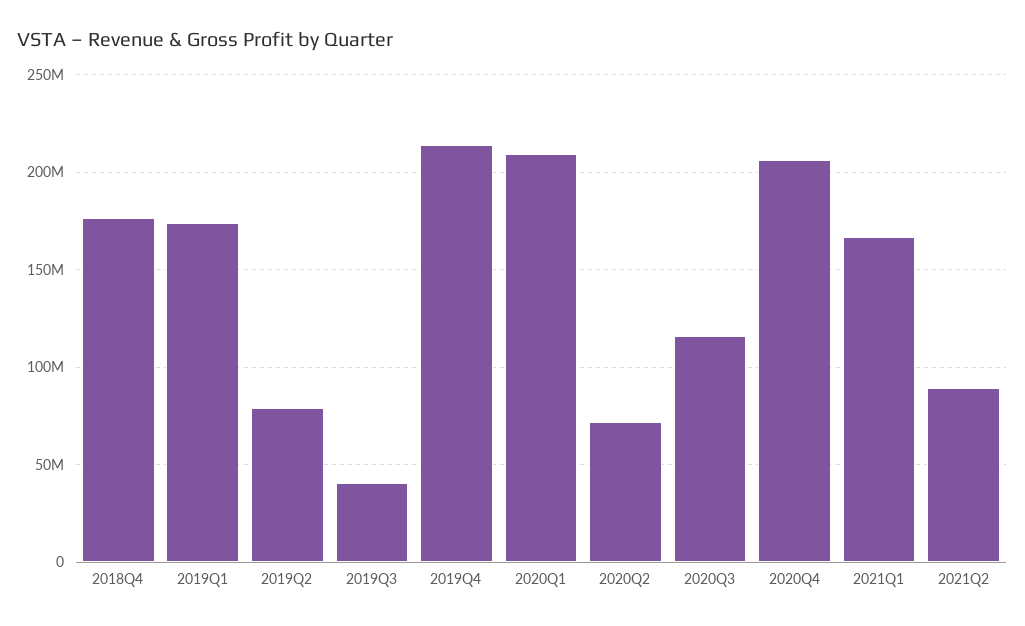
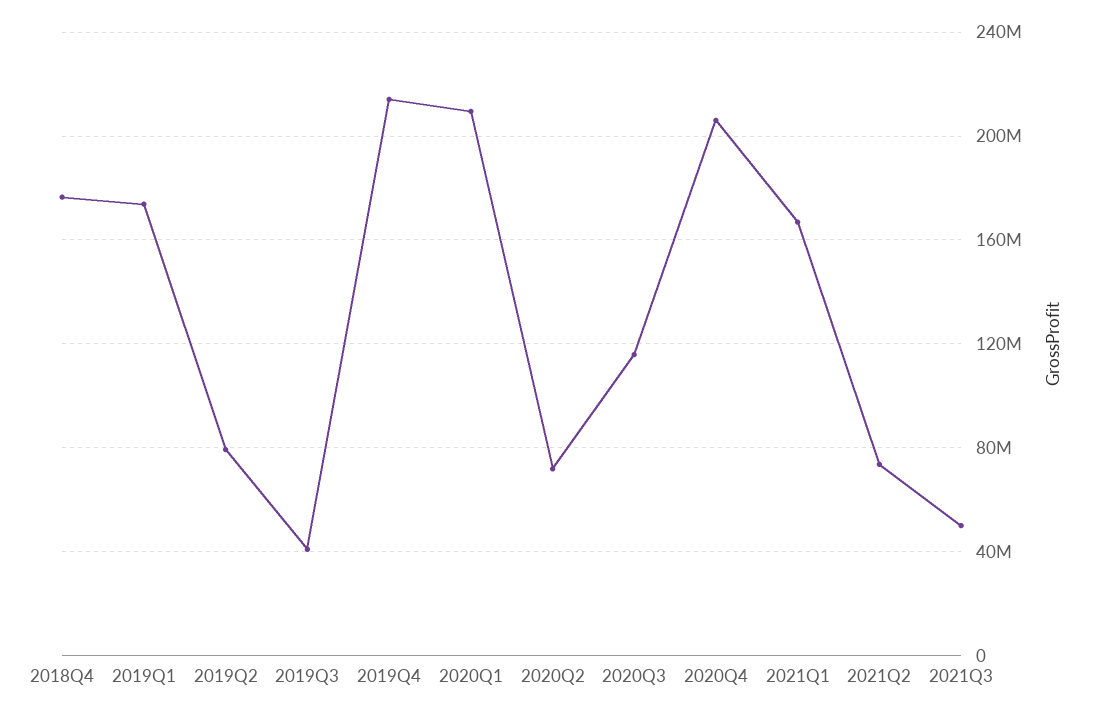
2021Q2: 90000000 -> 75000000
2021Q3: none -> 50000000

